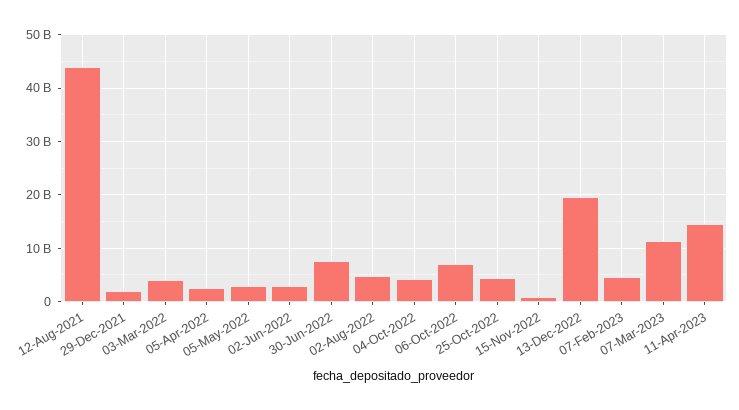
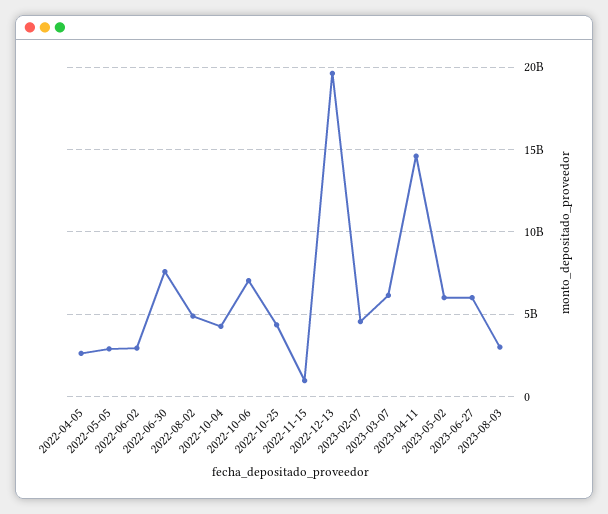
12-Aug-2021: 44000000000 -> none
29-Dec-2021: 2000000000 -> none
03-Mar-2022: 4000000000 -> none
07-Mar-2023: 12000000000 -> 6000000000
2023-05-02: none -> 6000000000
2023-06-27: none -> 6000000000
2023-08-03: none -> 3000000000

